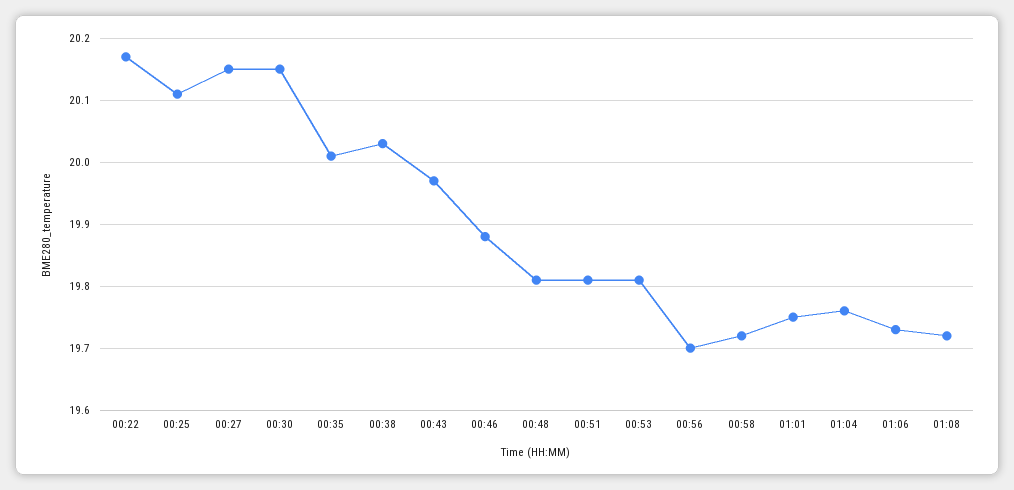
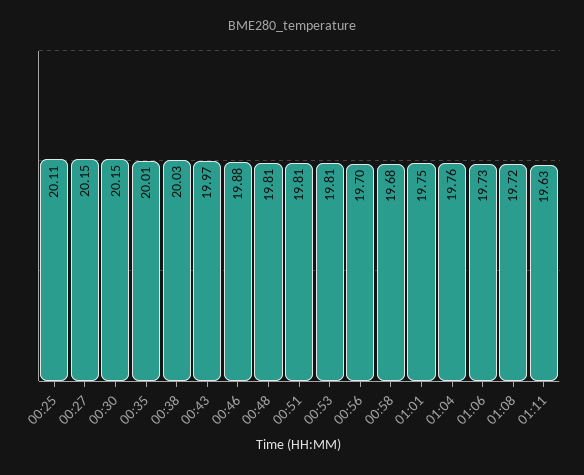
00:22: 20.17 -> none
00:58: 19.72 -> 19.68
01:11: none -> 19.63

